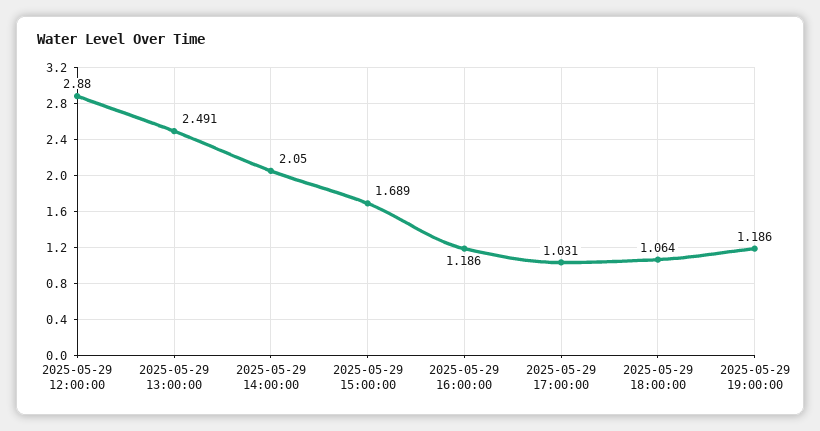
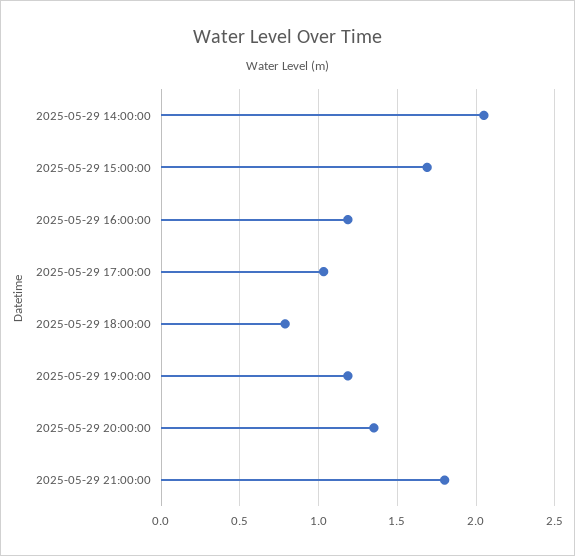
2025-05-29 12:00:00: 2.88 -> none
2025-05-29 13:00:00: 2.491 -> none
2025-05-29 18:00:00: 1.064 -> 0.8
2025-05-29 20:00:00: none -> 1.35
2025-05-29 21:00:00: none -> 1.8

